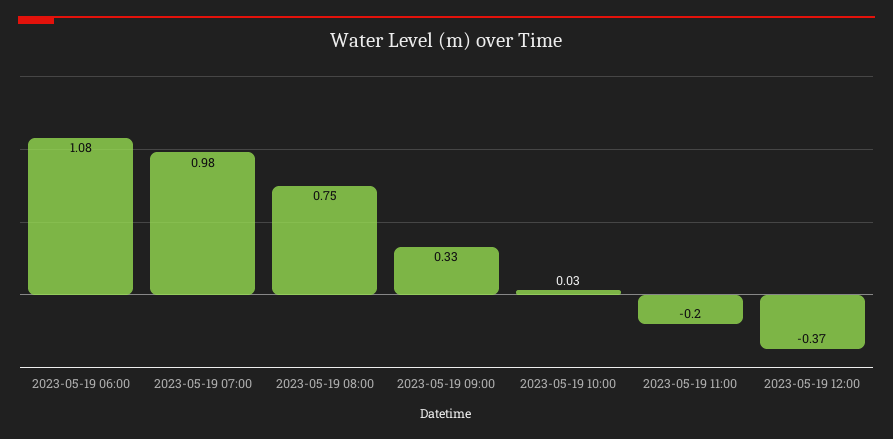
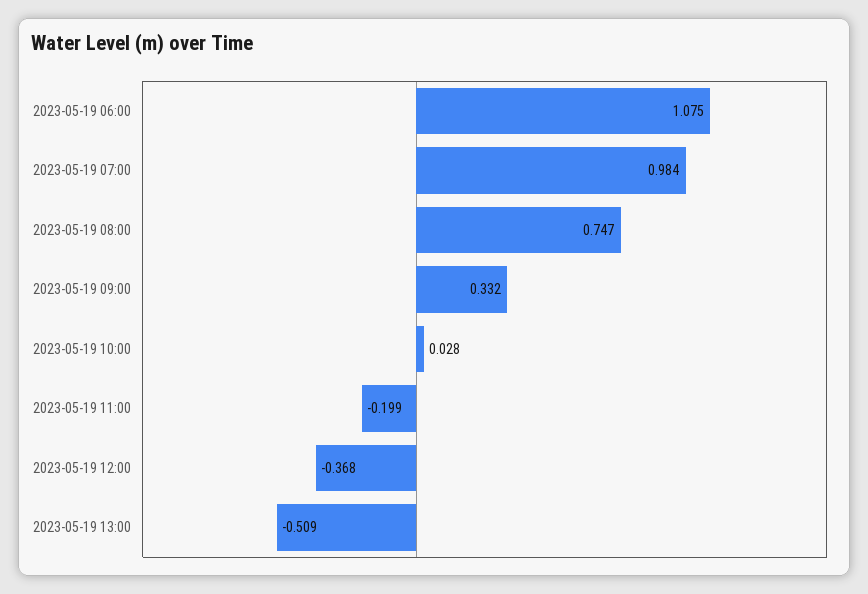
2023-05-19 13:00: none -> -0.509

